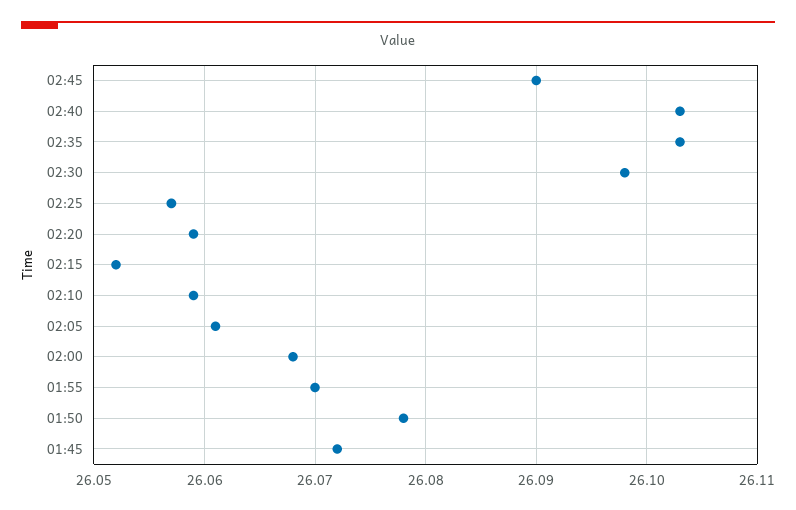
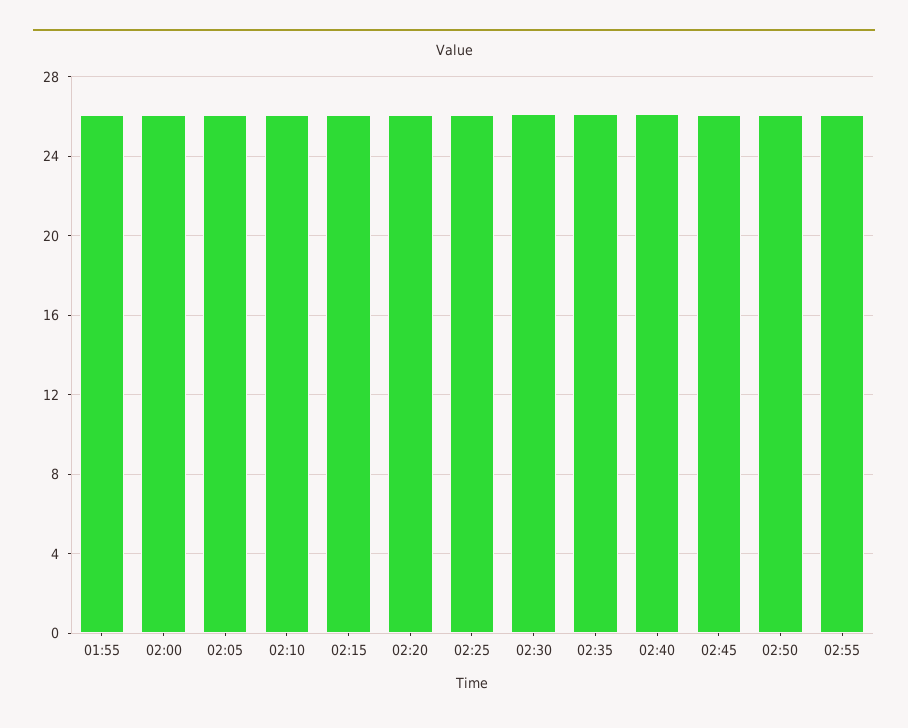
01:50: 26.078 -> none
01:45: 26.072 -> none
02:50: none -> 26
02:55: none -> 26

